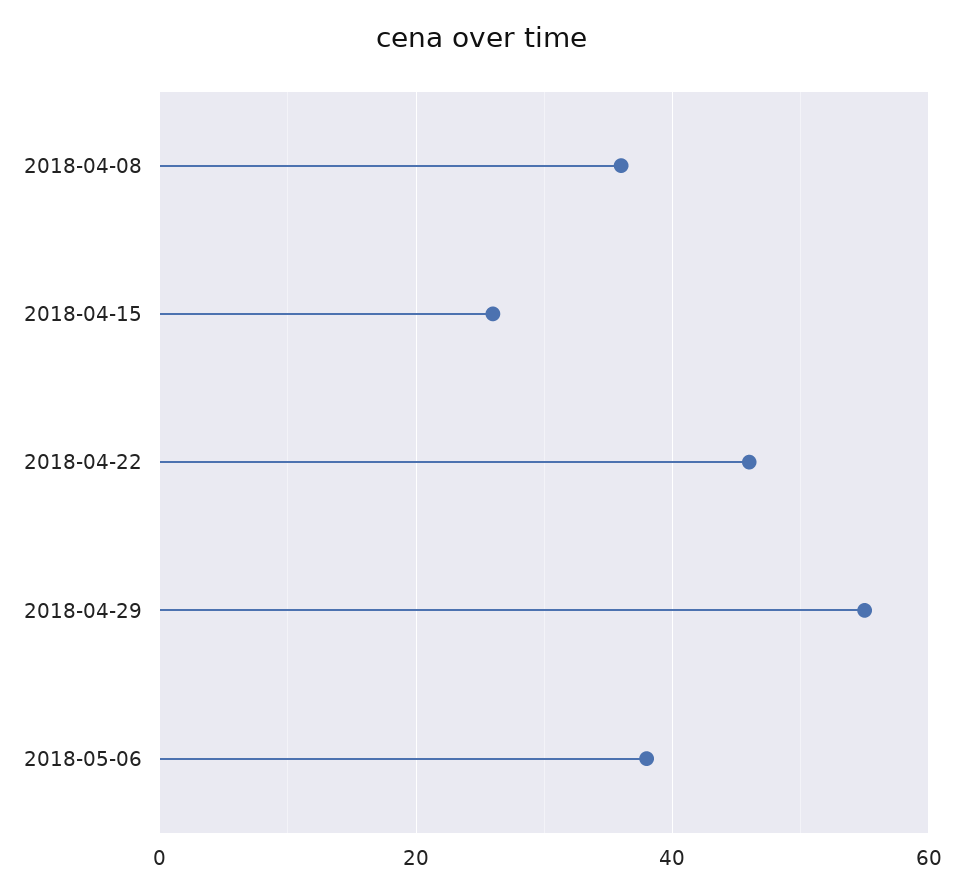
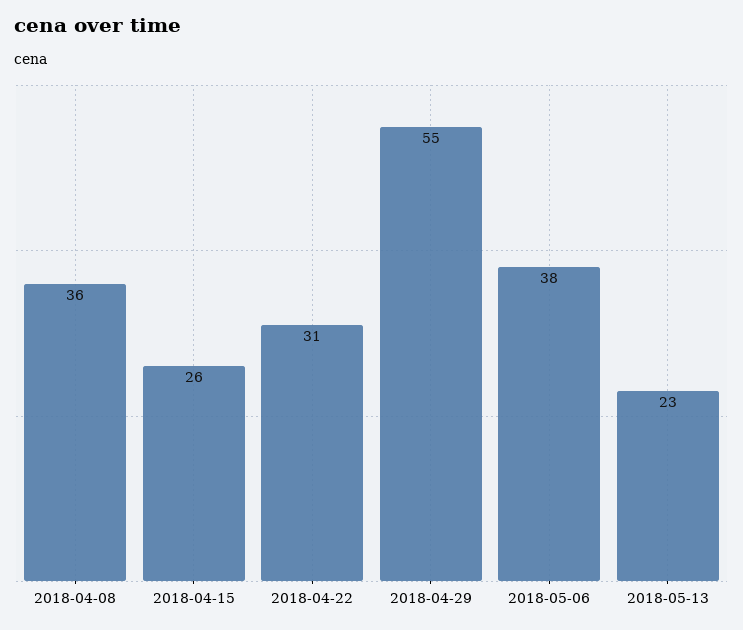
2018-04-22: 45 -> 31
2018-05-13: none -> 23

